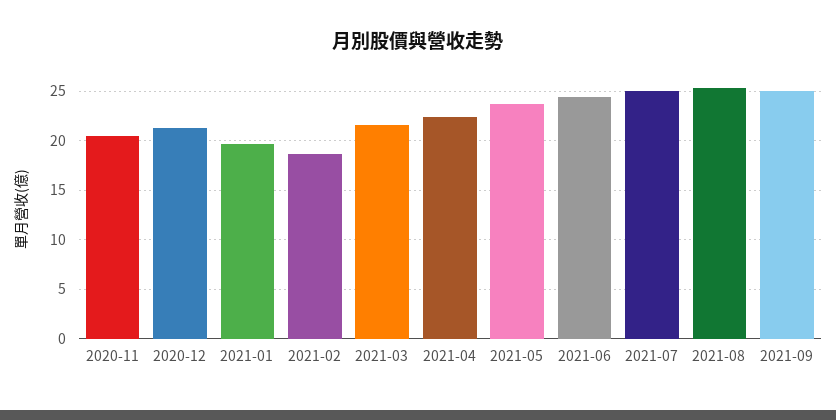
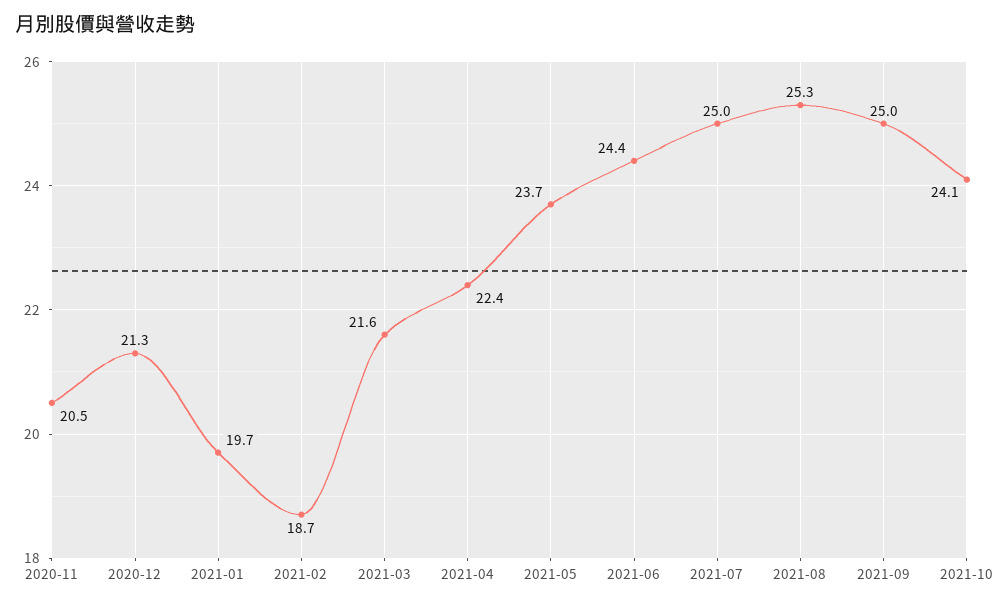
2021-10: none -> 24.1

